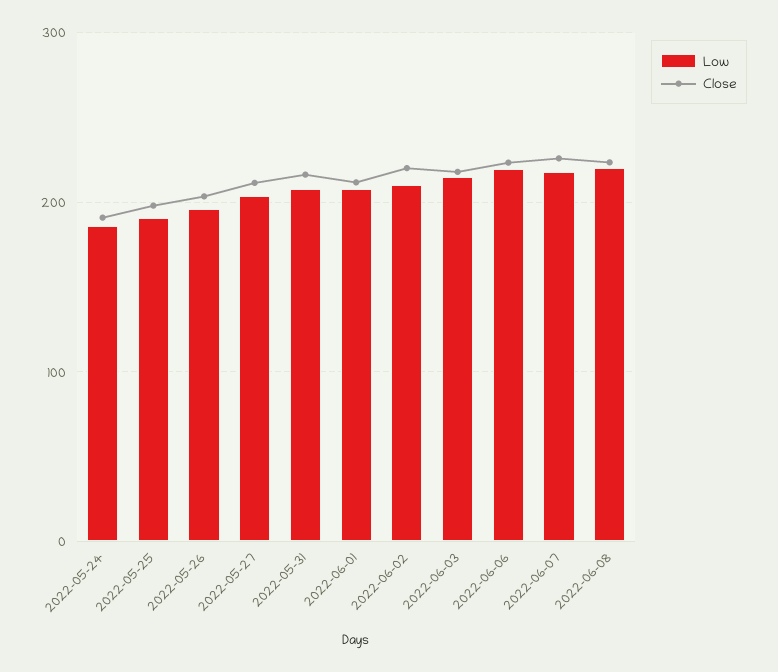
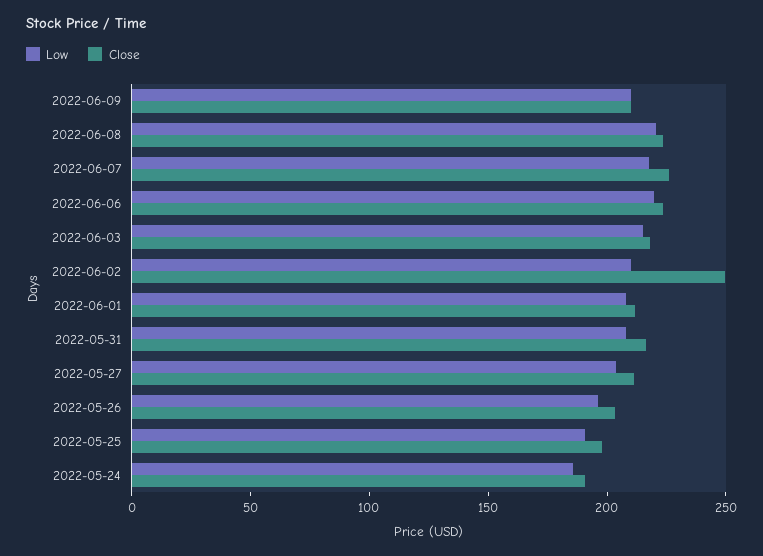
Close, 2022-06-02: 220 -> 250
Low, 2022-06-09: none -> 210
Close, 2022-06-09: none -> 210

